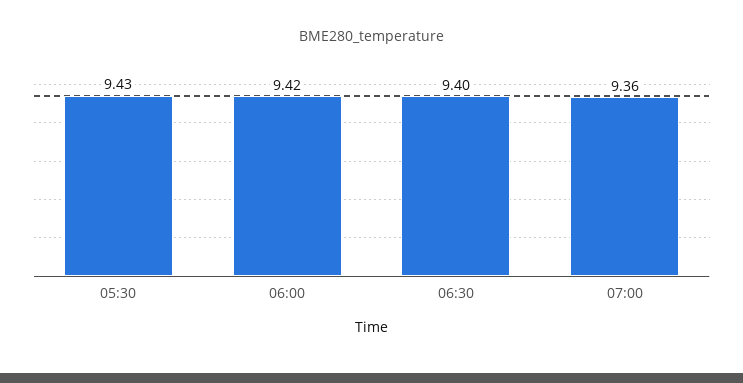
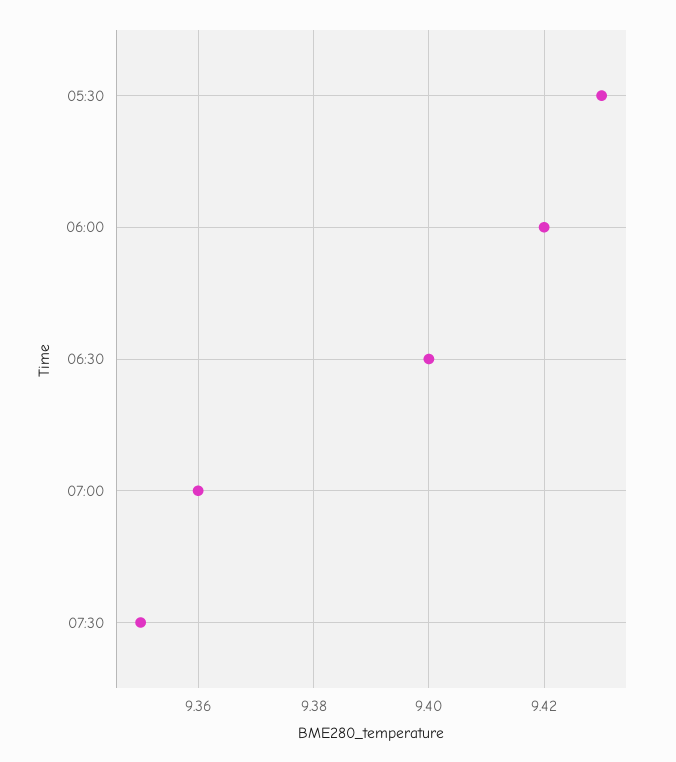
07:30: none -> 9.35

